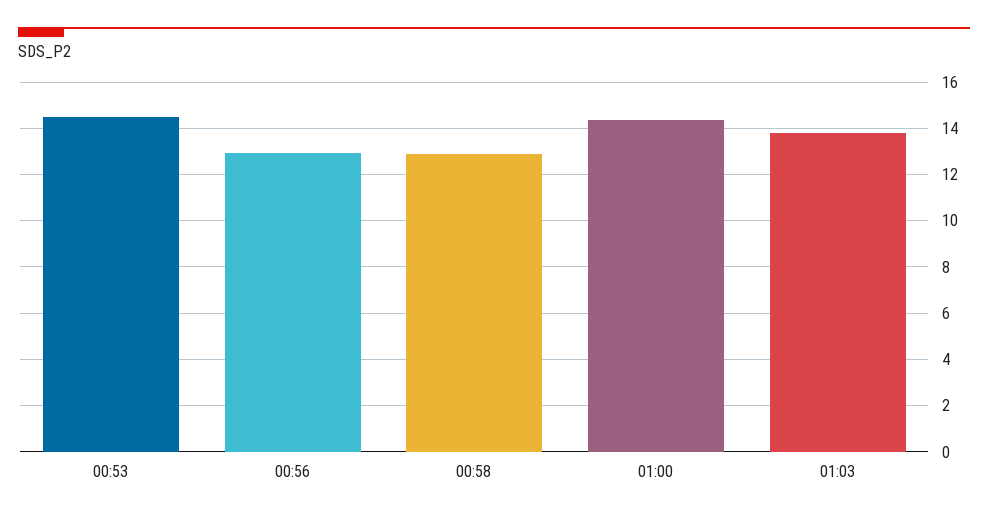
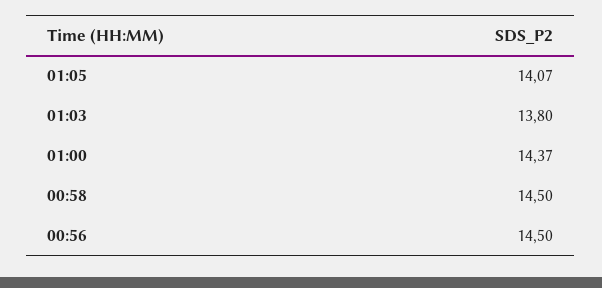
00:53: 14.5 -> none
00:56: 13 -> 14.5
00:58: 13 -> 14.5
01:05: none -> 14.07

